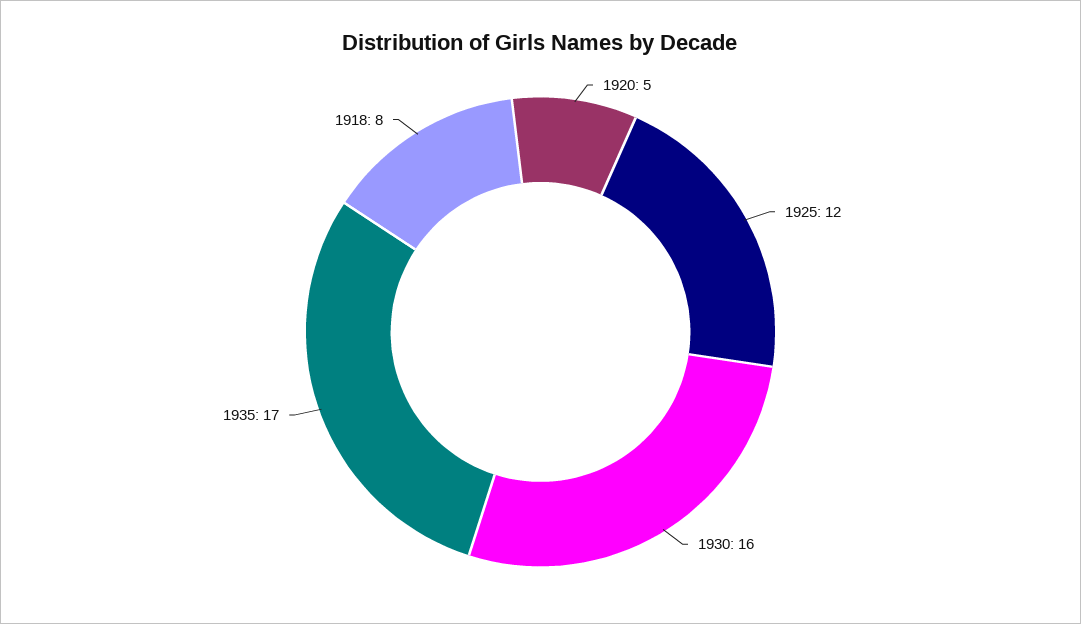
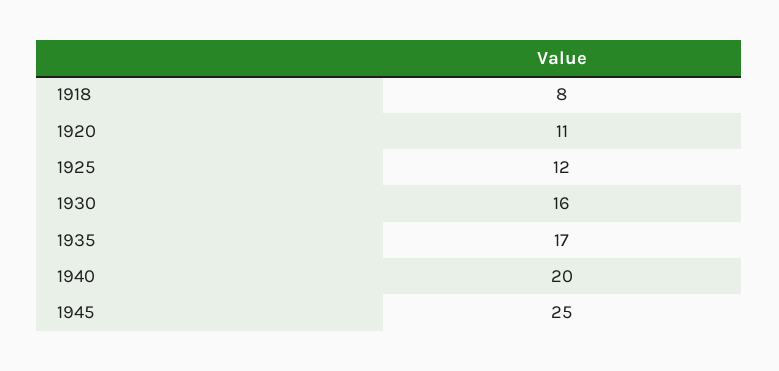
1920: 5 -> 11
1940: none -> 20
1945: none -> 25

